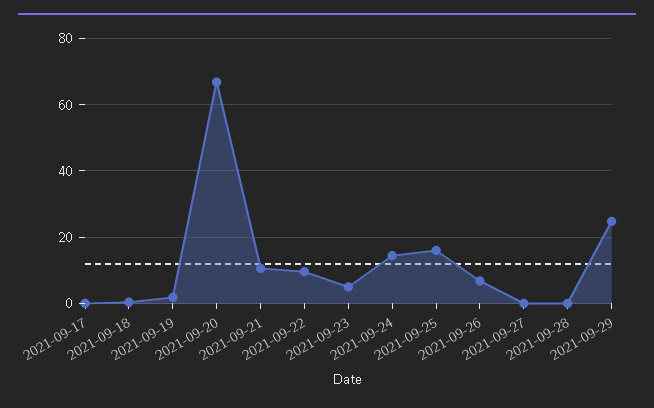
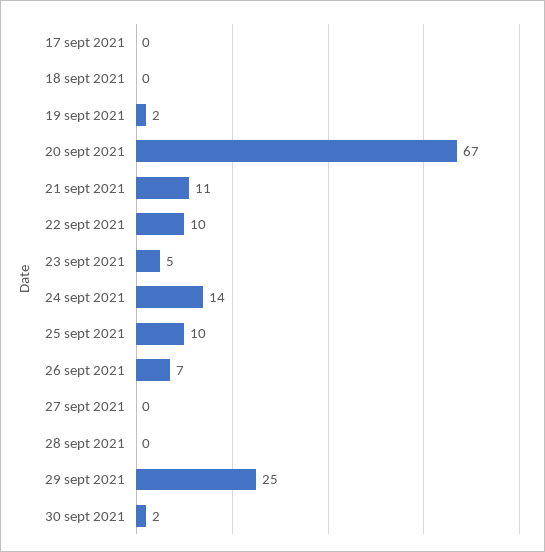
2021-09-25: 16 -> 10
30 sept 2021: none -> 2

